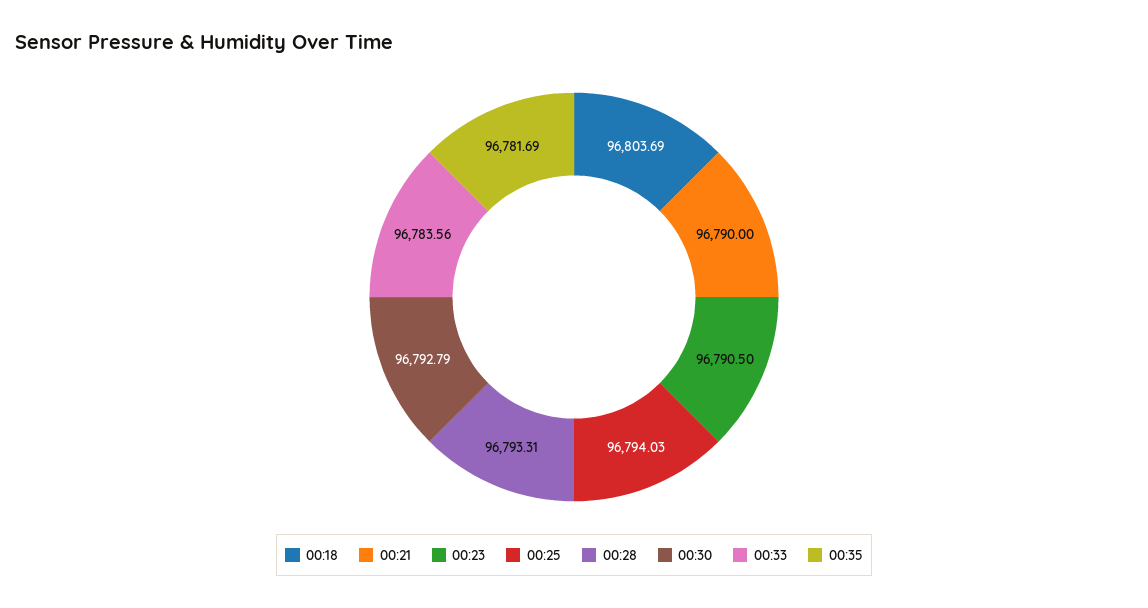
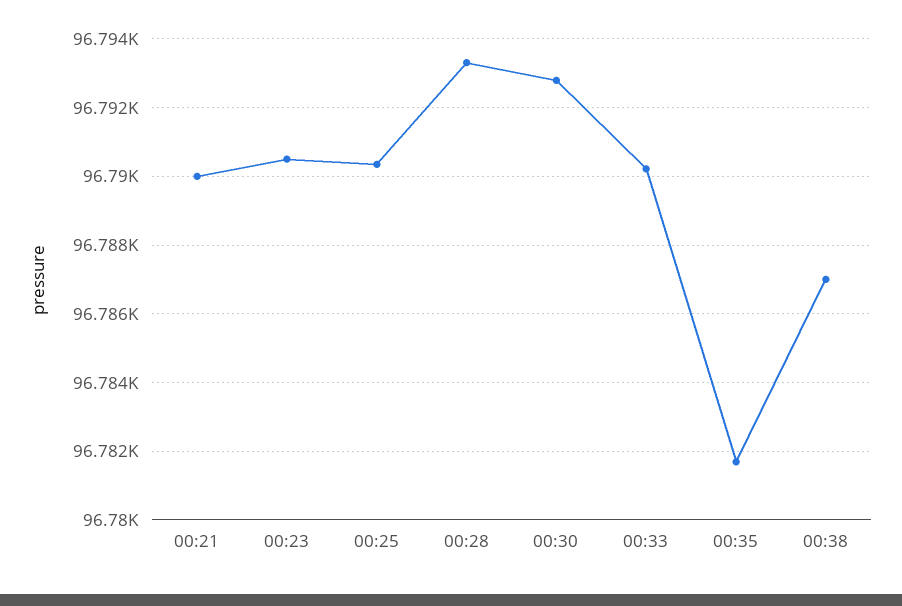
00:18: 96803.69 -> none
00:25: 96794.03 -> 96790.4
00:33: 96783.56 -> 96790.2
00:38: none -> 96787

